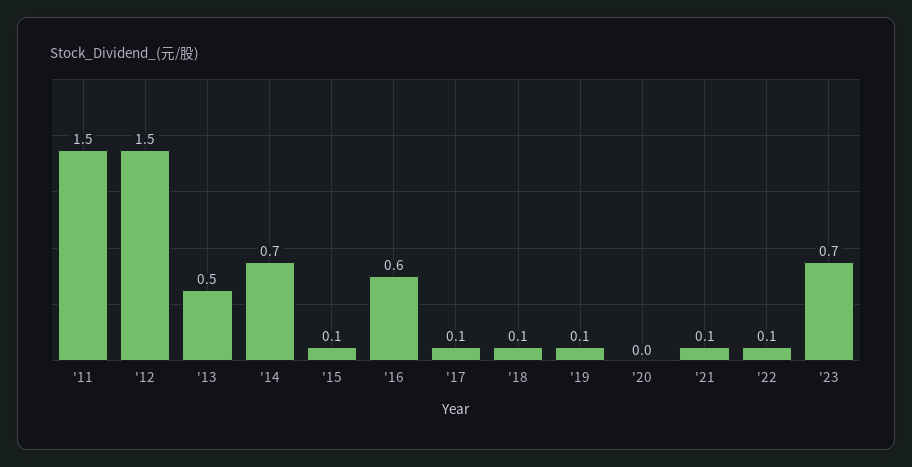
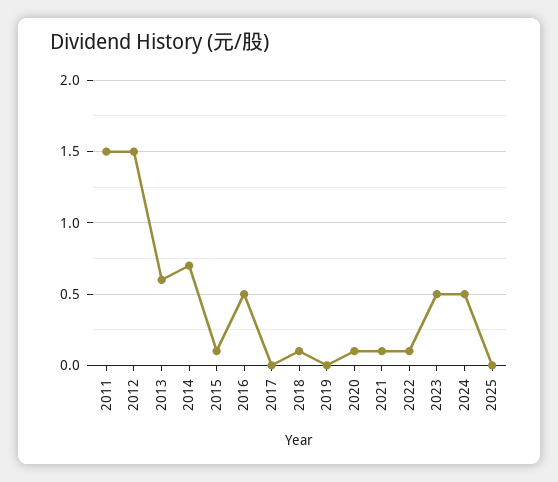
'13: 0.5 -> 0.6
'16: 0.6 -> 0.5
'17: 0.1 -> 0
'19: 0.1 -> 0
'20: 0 -> 0.1
'23: 0.7 -> 0.5
2024: none -> 0.5
2025: none -> 0

